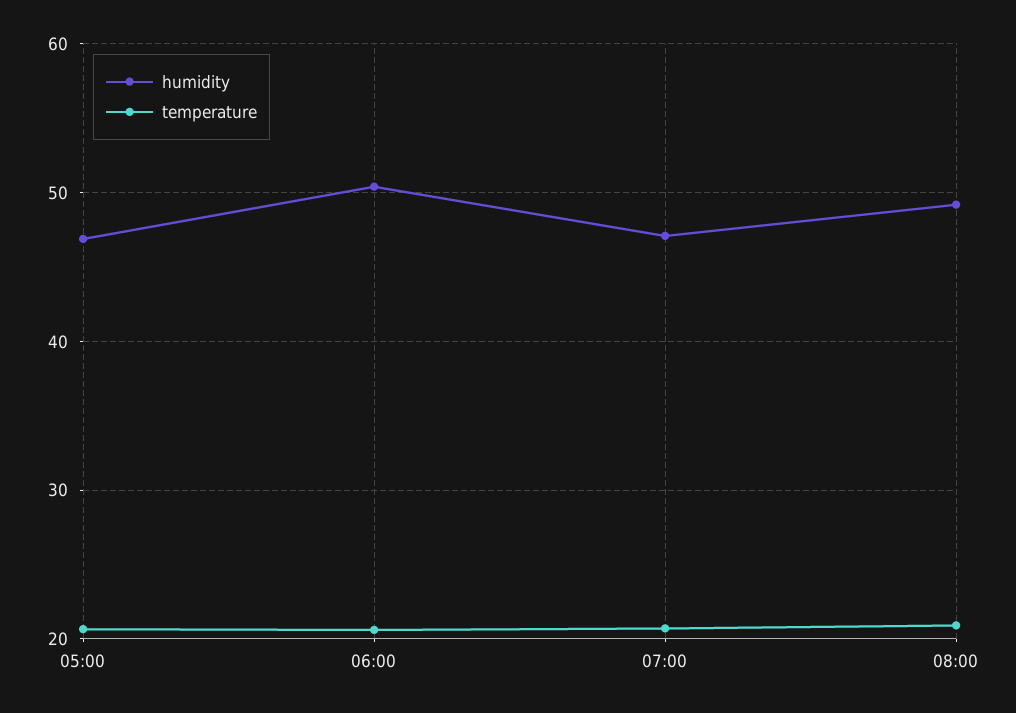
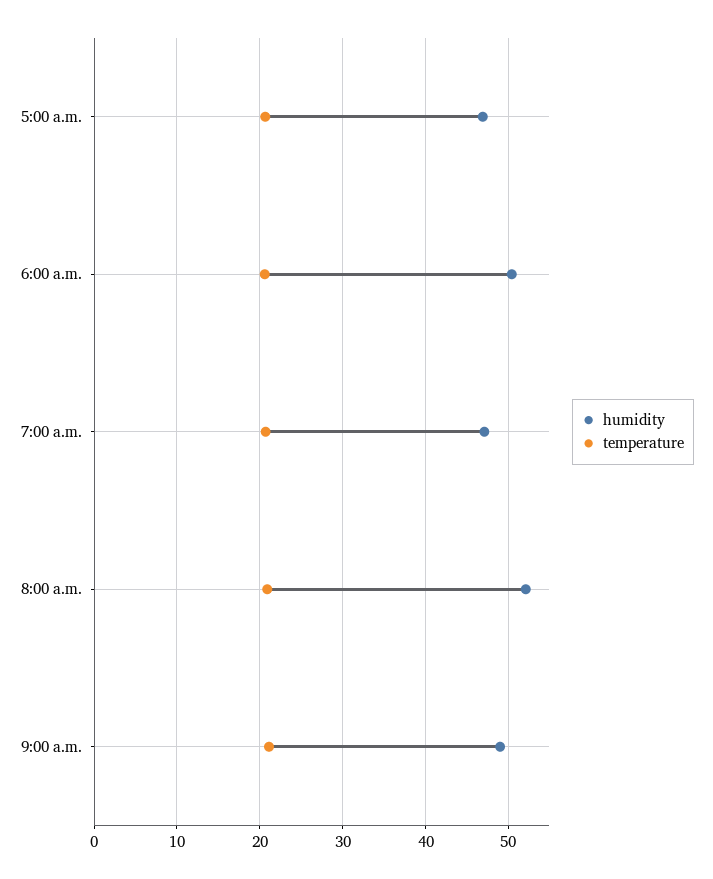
humidity, 08:00: 49 -> 52
humidity, 9:00 a.m.: none -> 49
temperature, 9:00 a.m.: none -> 21

